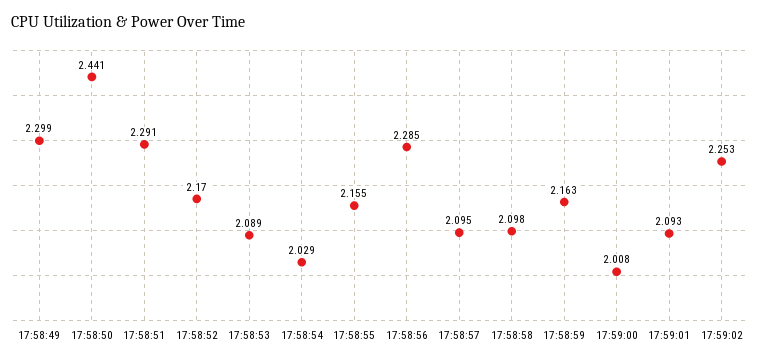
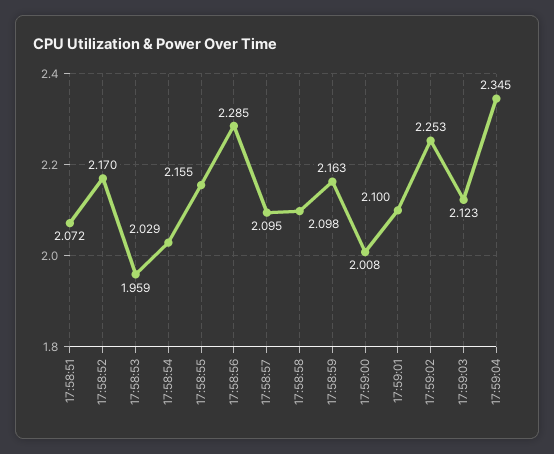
17:58:49: 2.299 -> none
17:58:50: 2.441 -> none
17:58:51: 2.291 -> 2.072
17:58:53: 2.089 -> 1.959
17:59:01: 2.093 -> 2.1
17:59:03: none -> 2.123
17:59:04: none -> 2.345

